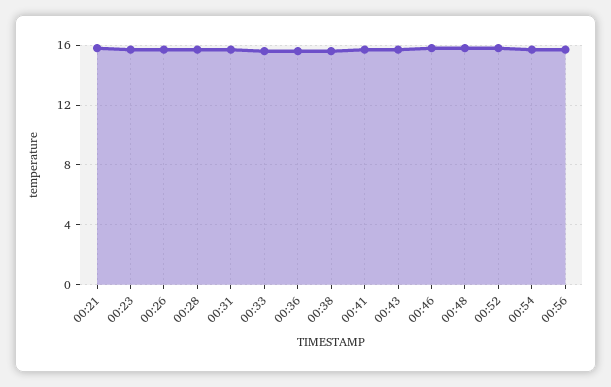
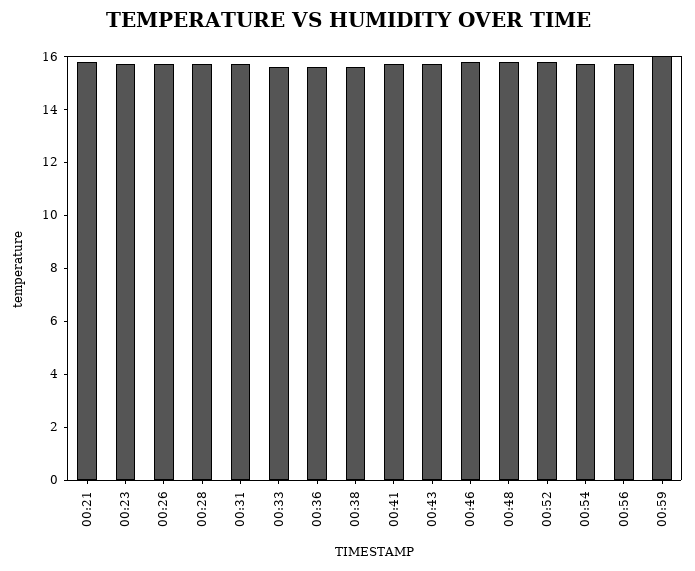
00:59: none -> 16

